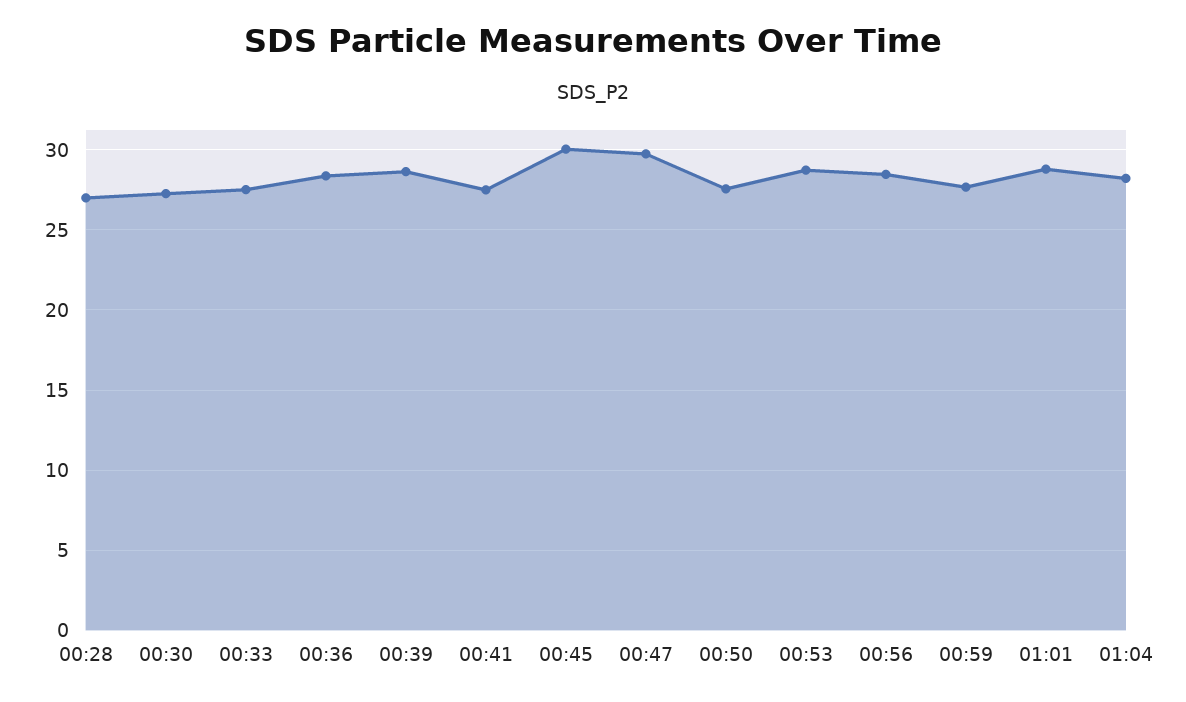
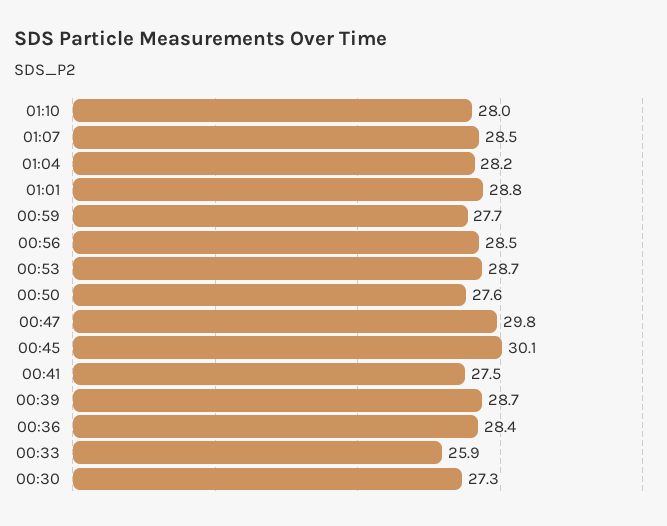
00:28: 27 -> none
00:33: 27.5 -> 25.9
01:10: none -> 28
01:07: none -> 28.5

